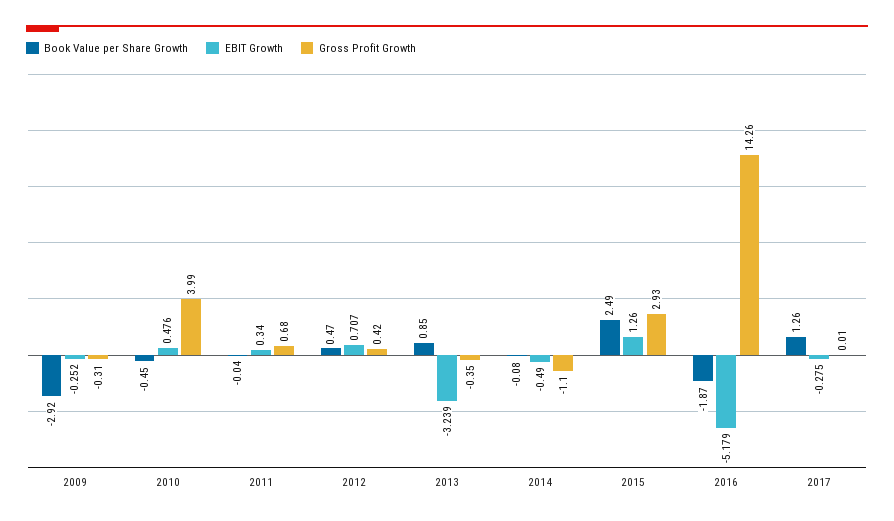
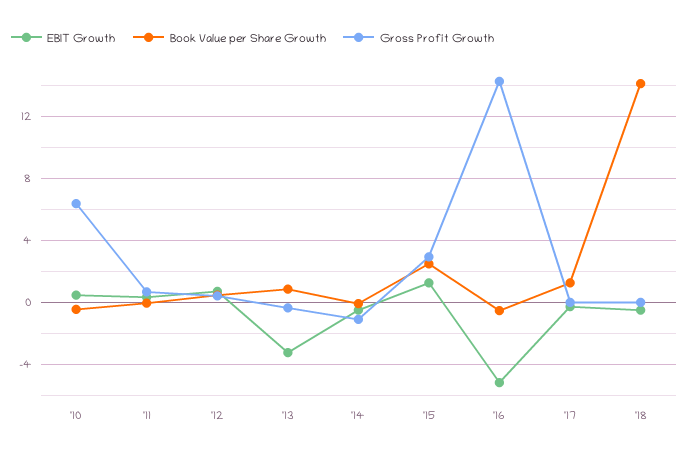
Book Value per Share Growth, 2009: -2.92 -> none
EBIT Growth, 2009: -0.252 -> none
Gross Profit Growth, 2009: -0.31 -> none
Gross Profit Growth, 2010: 3.99 -> 6.5
Book Value per Share Growth, 2016: -1.87 -> -0.5
EBIT Growth, '18: none -> -0.5
Book Value per Share Growth, '18: none -> 14
Gross Profit Growth, '18: none -> 0

